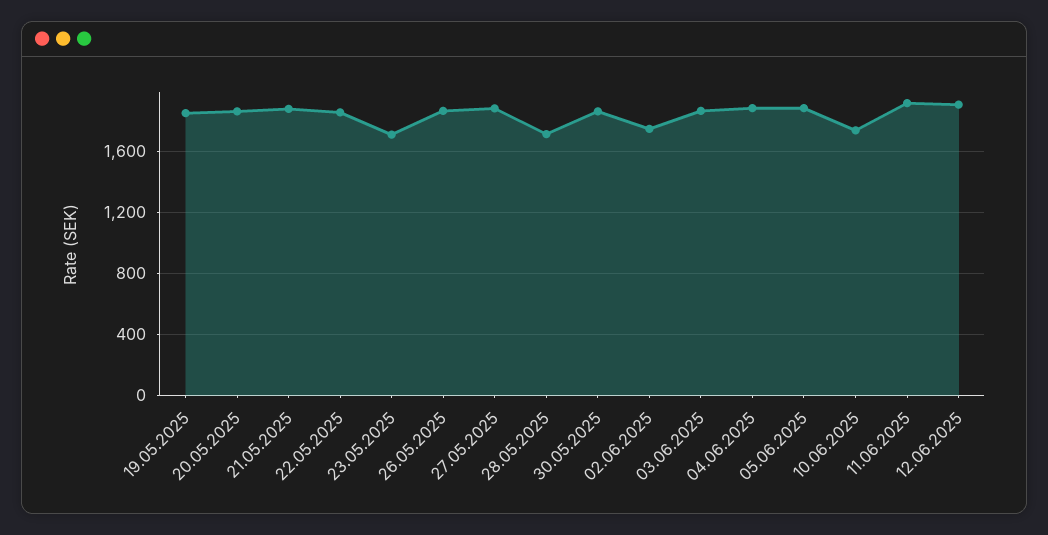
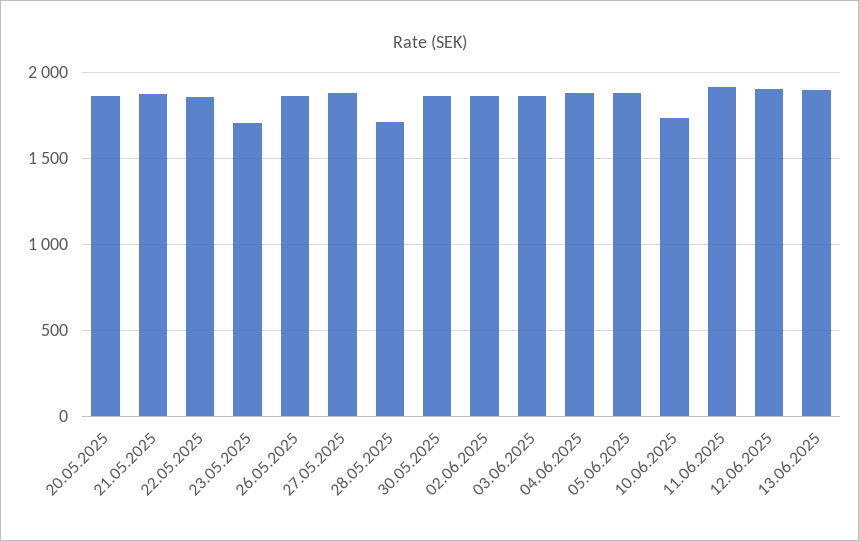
19.05.2025: 1850 -> none
02.06.2025: 1750 -> 1850
13.06.2025: none -> 1900

